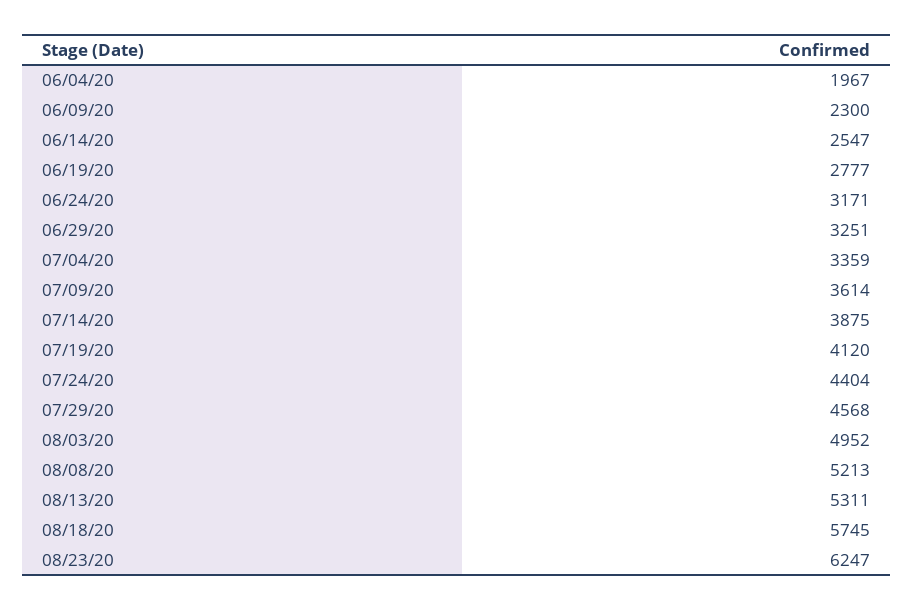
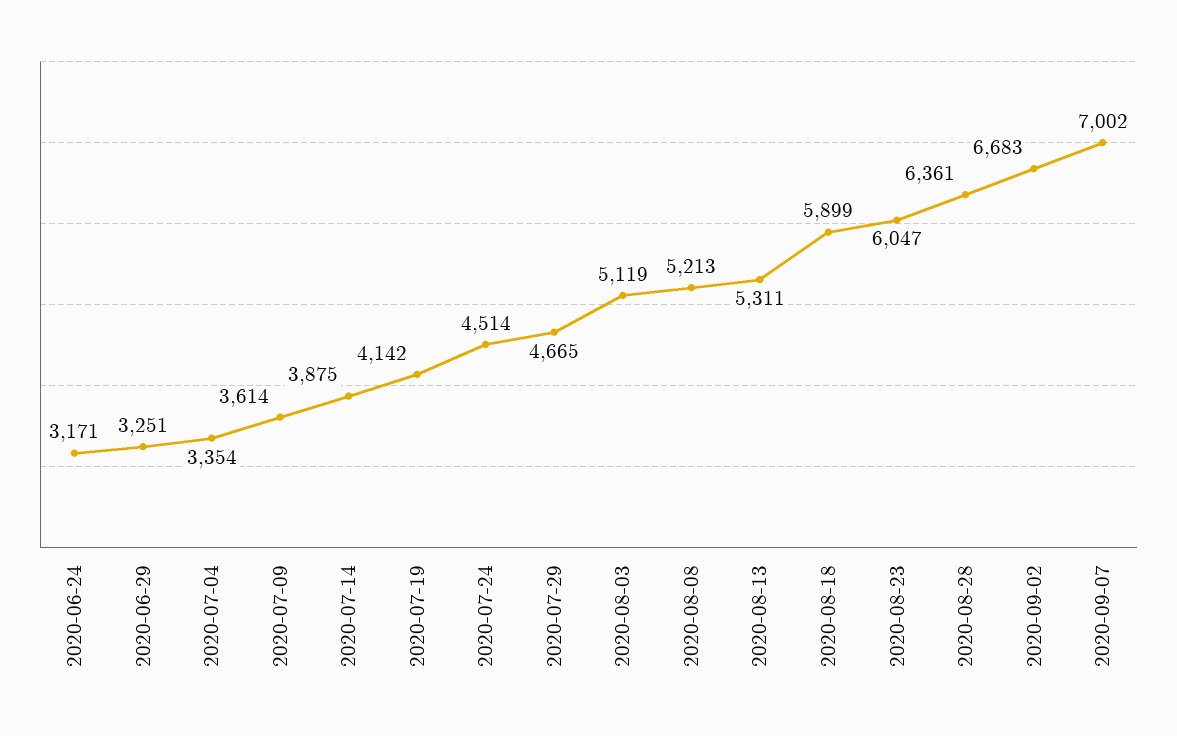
06/04/20: 1967 -> none
06/09/20: 2300 -> none
06/14/20: 2547 -> none
06/19/20: 2777 -> none
07/04/20: 3359 -> 3354
07/19/20: 4120 -> 4142
07/24/20: 4404 -> 4514
07/29/20: 4568 -> 4665
08/03/20: 4952 -> 5119
08/18/20: 5745 -> 5899
08/23/20: 6247 -> 6047
2020-08-28: none -> 6361
2020-09-02: none -> 6683
2020-09-07: none -> 7002

